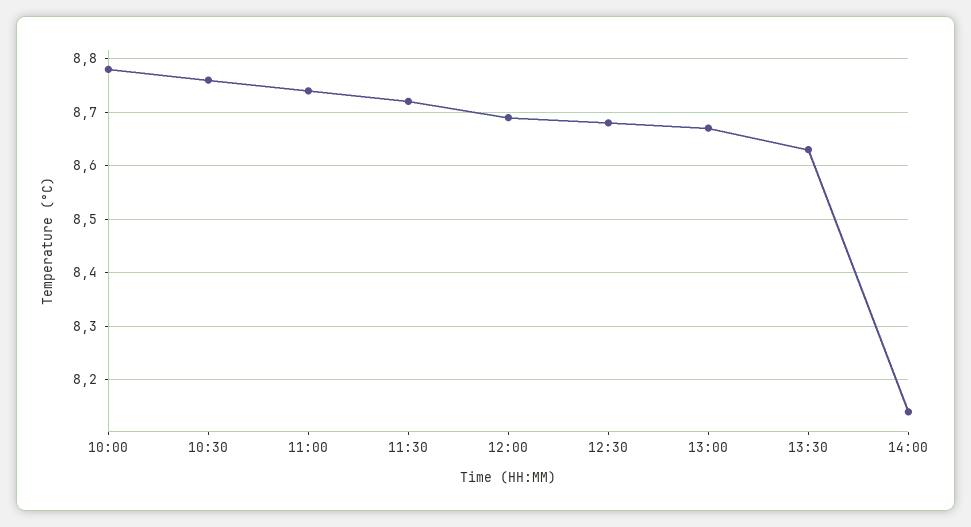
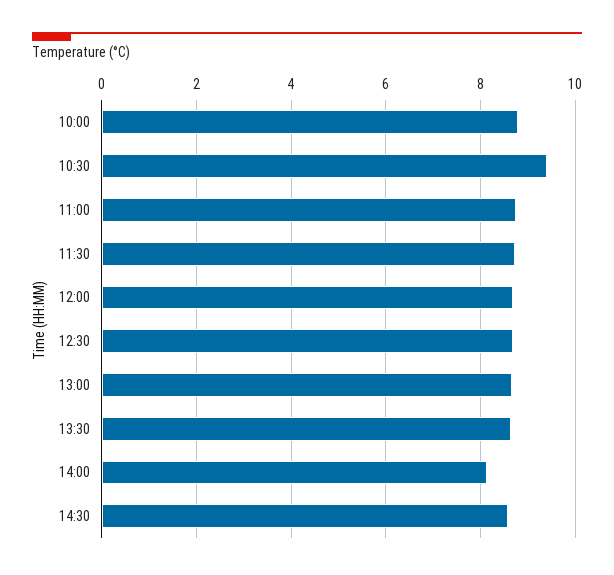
10:30: 8.75 -> 9.4
14:30: none -> 8.6

